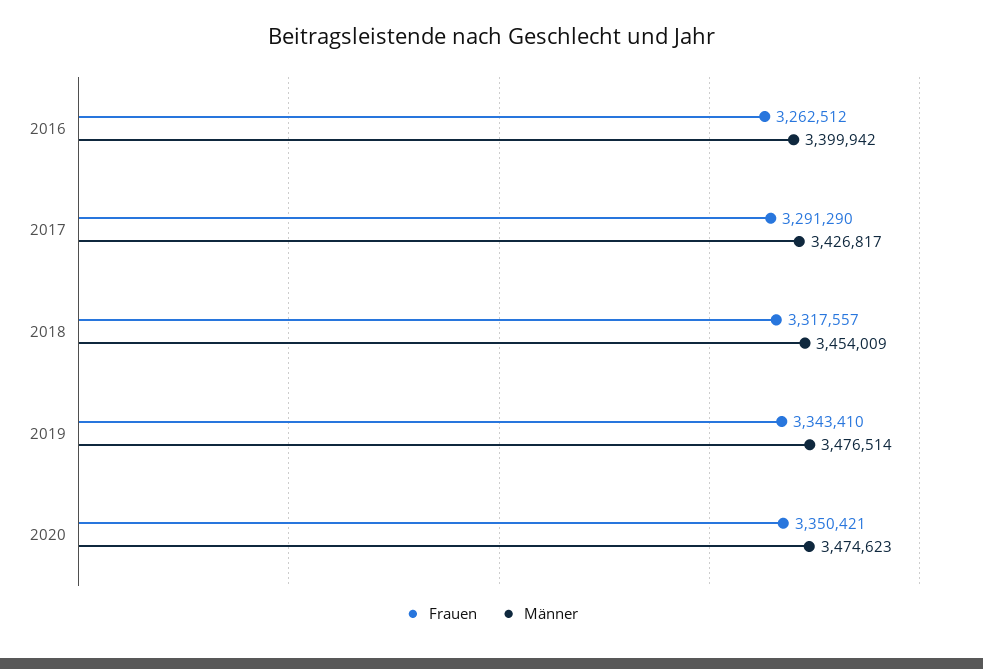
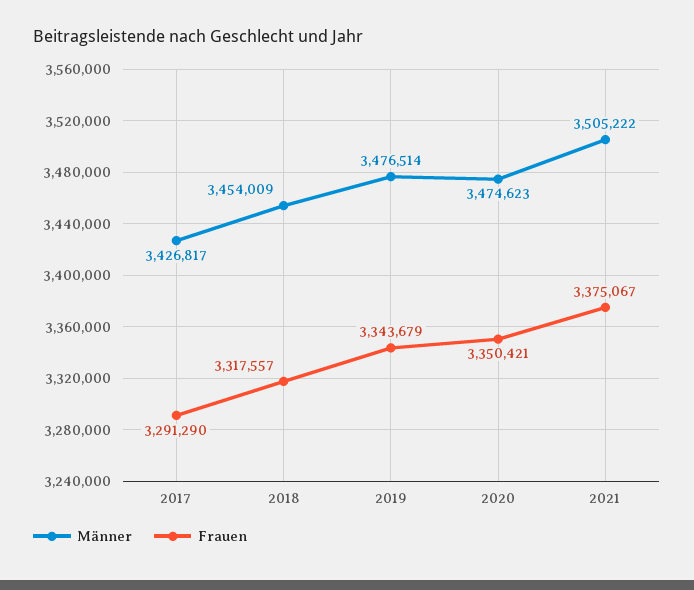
Frauen, 2016: 3262512 -> none
Männer, 2016: 3399942 -> none
Frauen, 2019: 3343410 -> 3343679
Männer, 2021: none -> 3505222
Frauen, 2021: none -> 3375067

